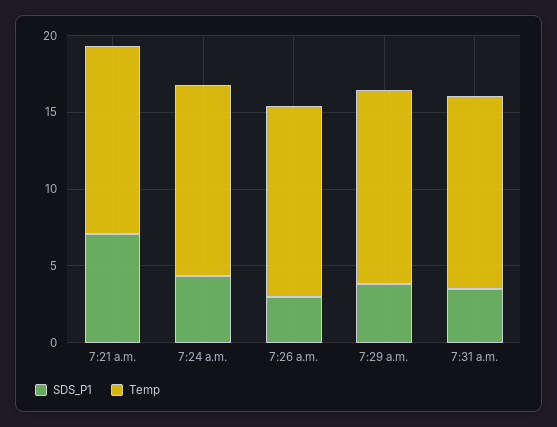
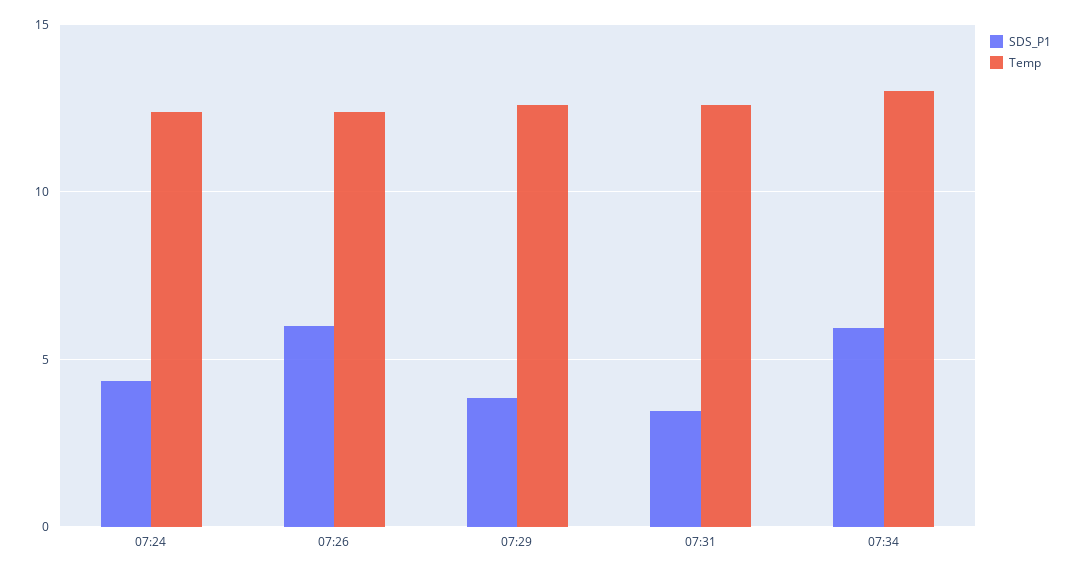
SDS_P1, 7:21 a.m.: 7 -> none
Temp, 7:21 a.m.: 12 -> none
SDS_P1, 7:26 a.m.: 3 -> 6
SDS_P1, 07:34: none -> 6
Temp, 07:34: none -> 13

